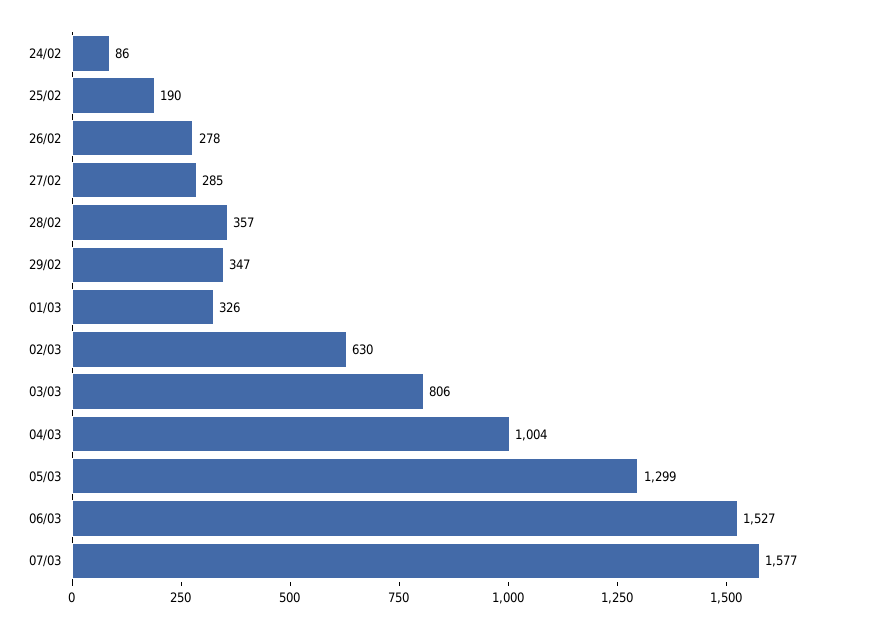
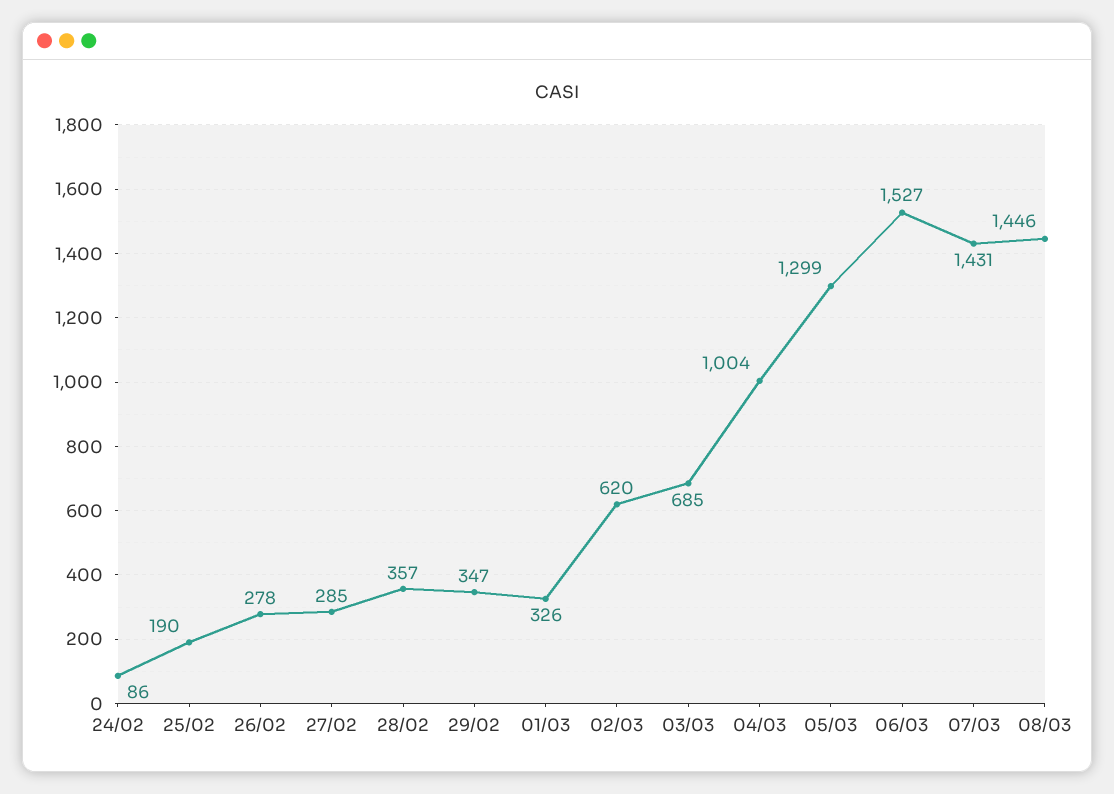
02/03: 630 -> 620
03/03: 806 -> 685
07/03: 1577 -> 1431
08/03: none -> 1446

